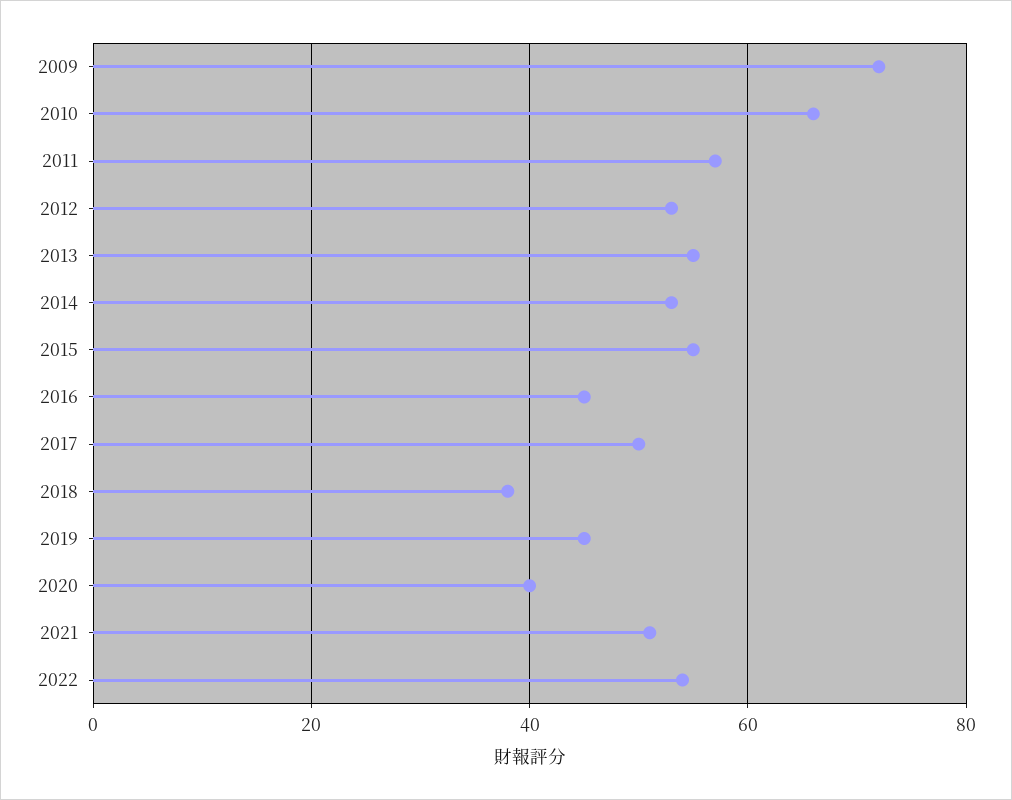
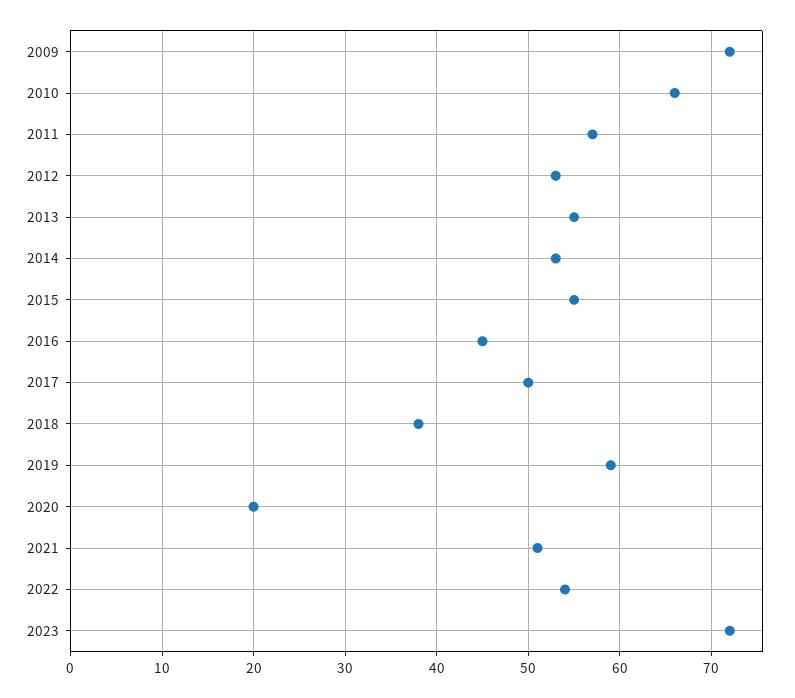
2019: 45 -> 59
2020: 40 -> 20
2023: none -> 72

